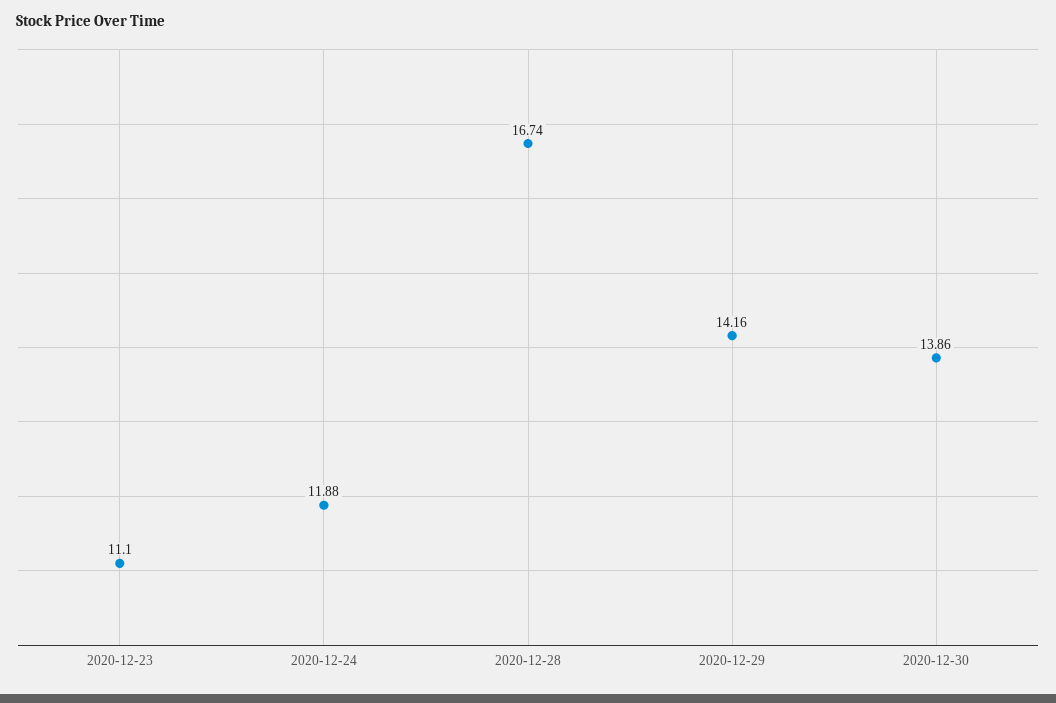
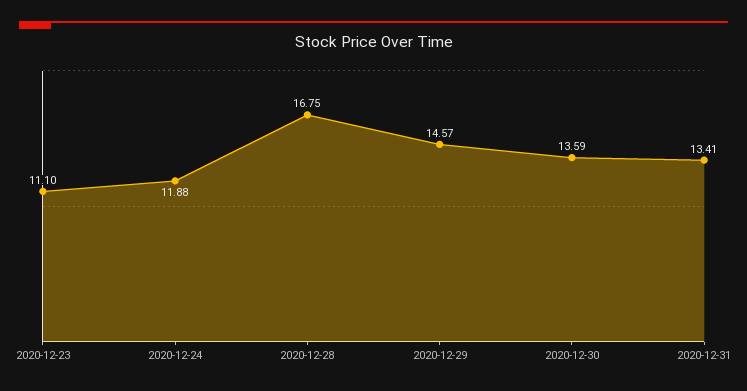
2020-12-28: 16.74 -> 16.75
2020-12-29: 14.16 -> 14.57
2020-12-30: 13.86 -> 13.59
2020-12-31: none -> 13.41

